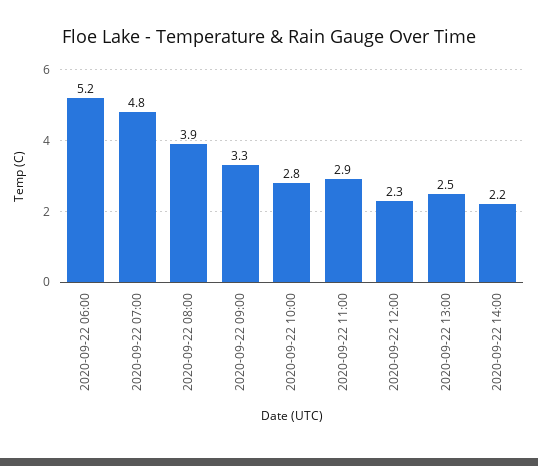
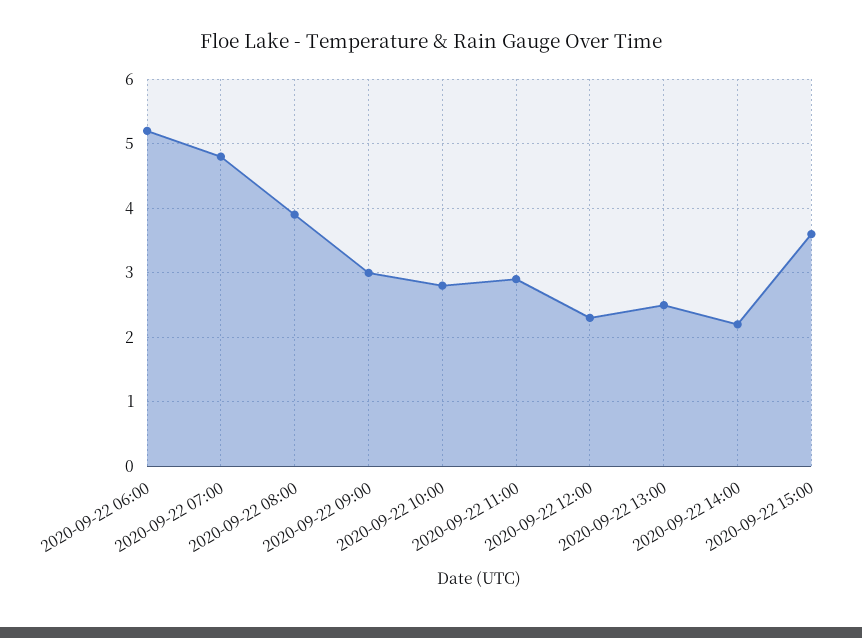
2020-09-22 09:00: 3.3 -> 3
2020-09-22 15:00: none -> 3.6

